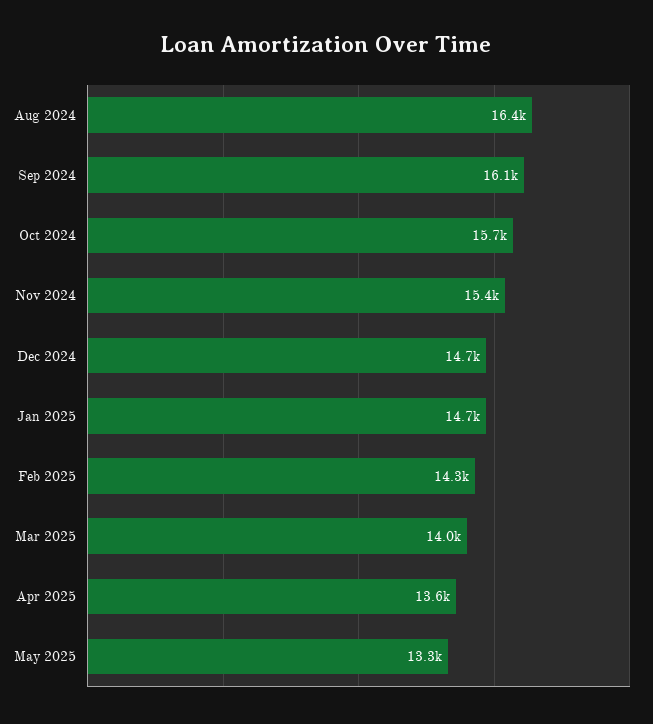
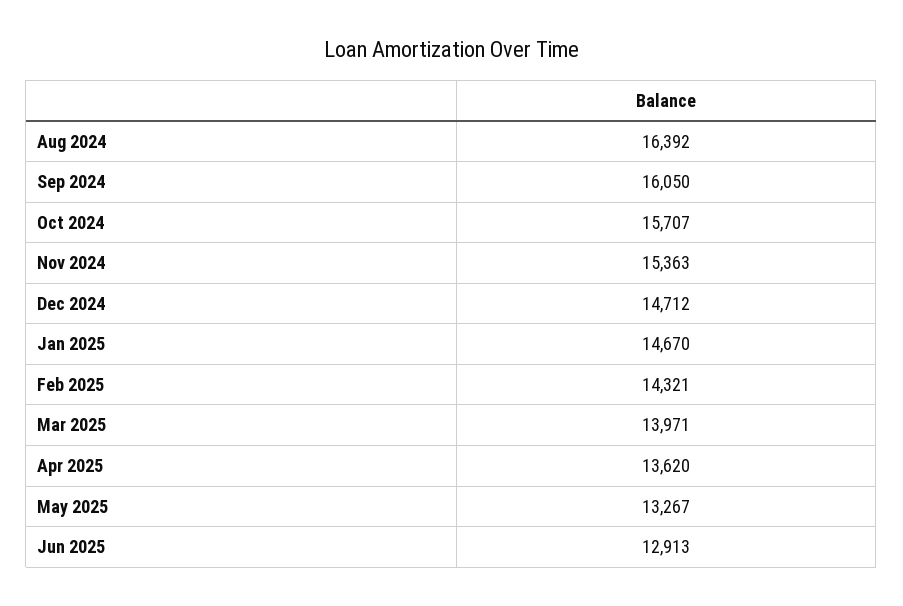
Jun 2025: none -> 12913

